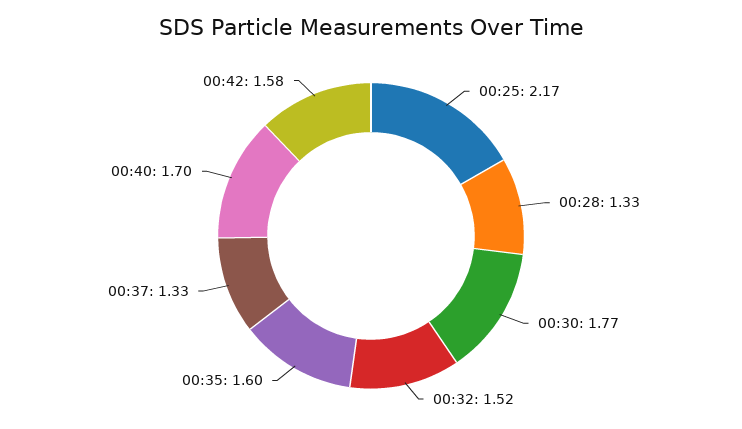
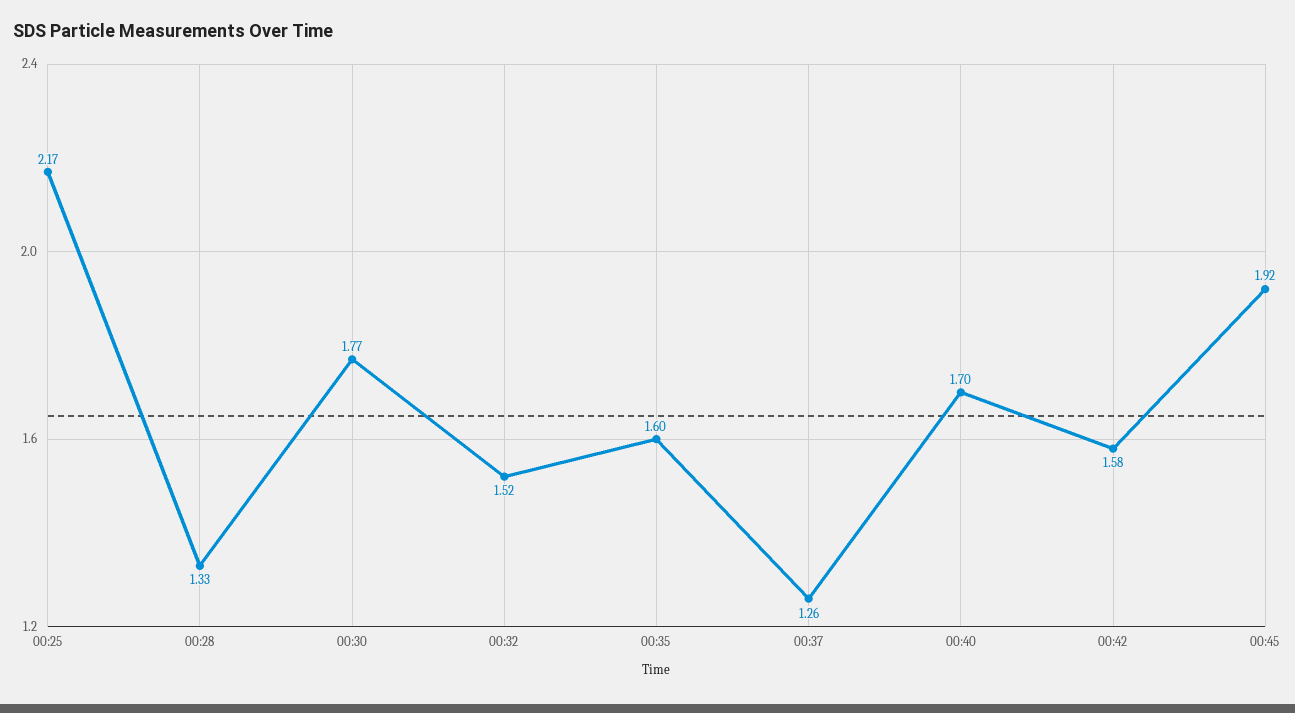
00:37: 1.33 -> 1.26
00:45: none -> 1.92

